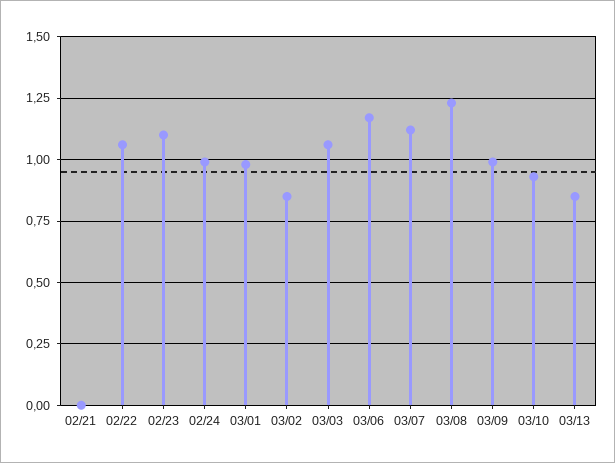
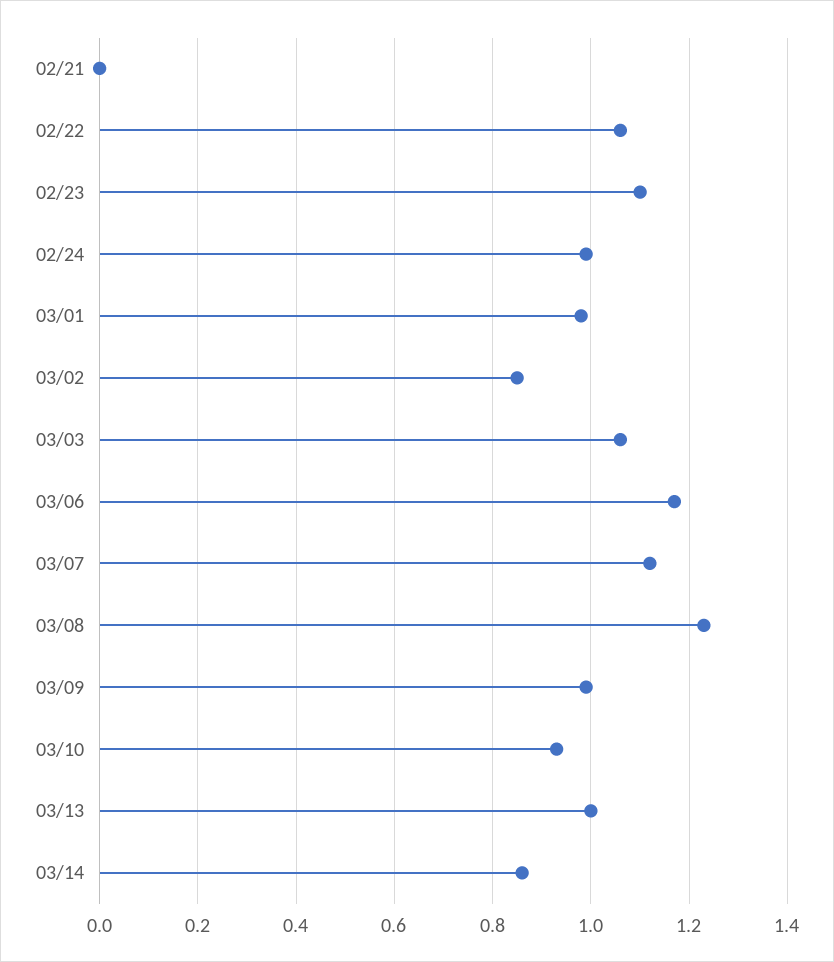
03/13: 0.85 -> 1
03/14: none -> 0.85

